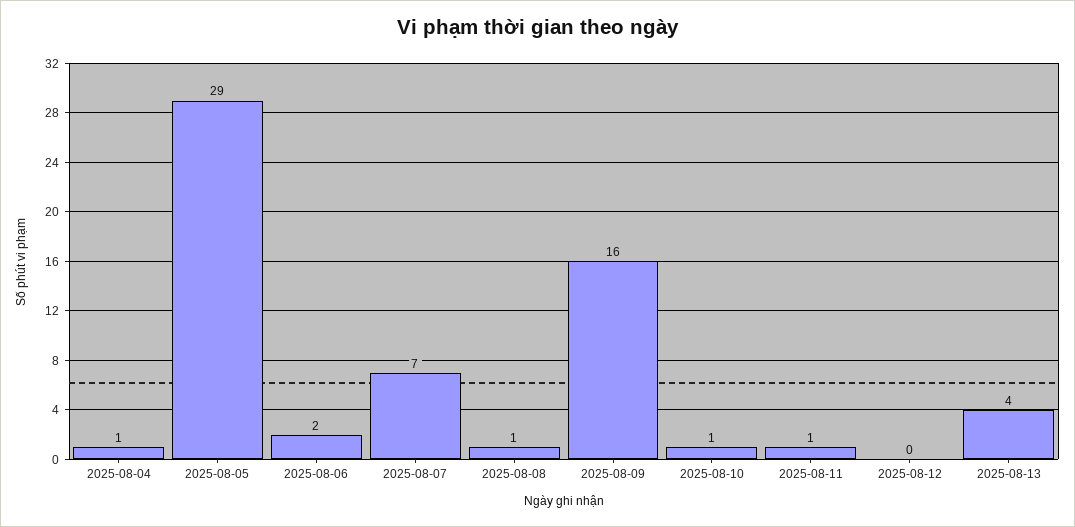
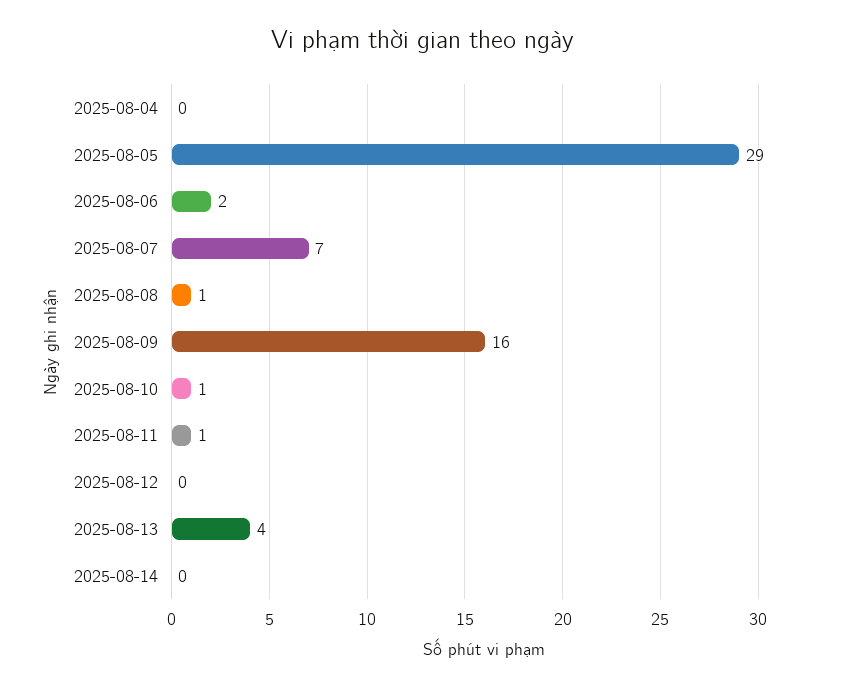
2025-08-04: 1 -> 0
2025-08-14: none -> 0

